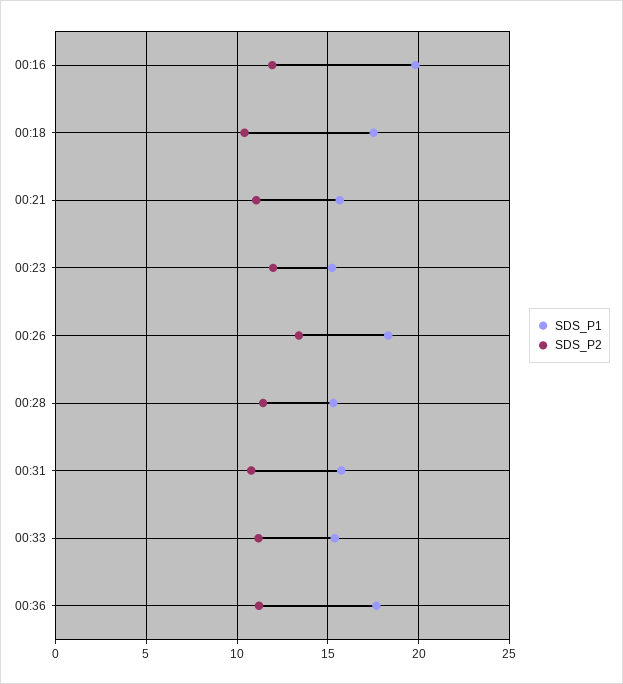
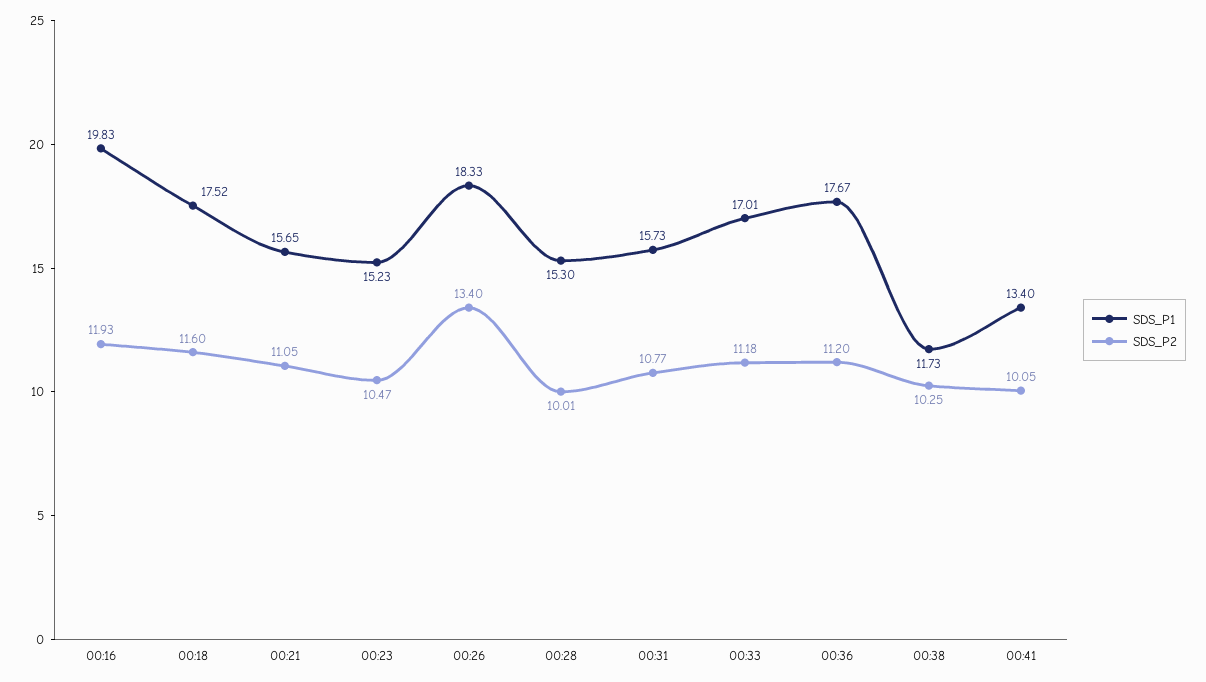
SDS_P2, 00:18: 10.5 -> 11.6
SDS_P2, 00:23: 12 -> 10.47
SDS_P2, 00:28: 11.5 -> 10.01
SDS_P1, 00:33: 15.5 -> 17.01
SDS_P1, 00:38: none -> 11.73
SDS_P2, 00:38: none -> 10.25
SDS_P1, 00:41: none -> 13.4
SDS_P2, 00:41: none -> 10.05

